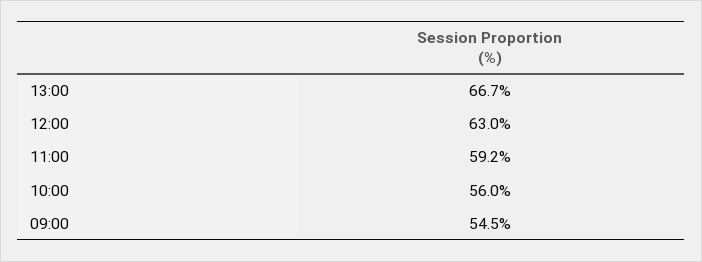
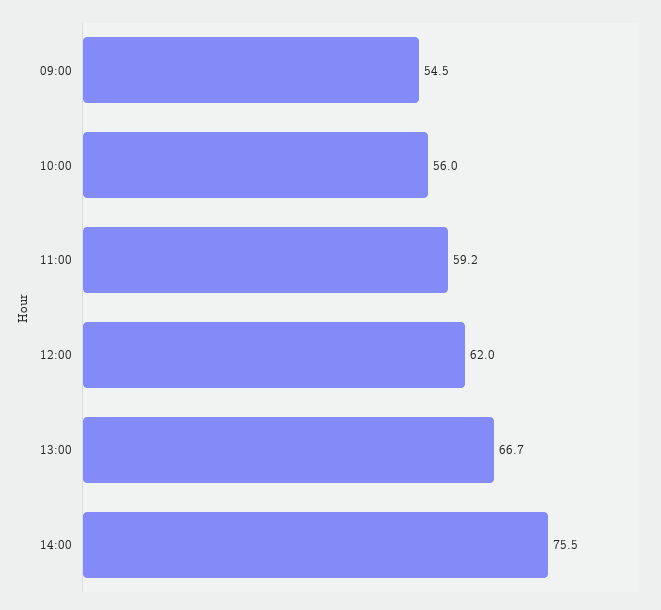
12:00: 63 -> 62
14:00: none -> 75.5

